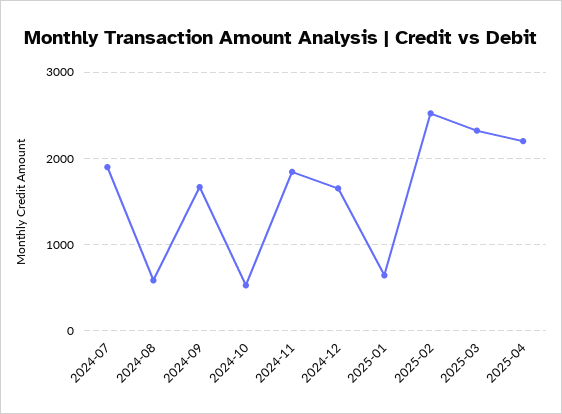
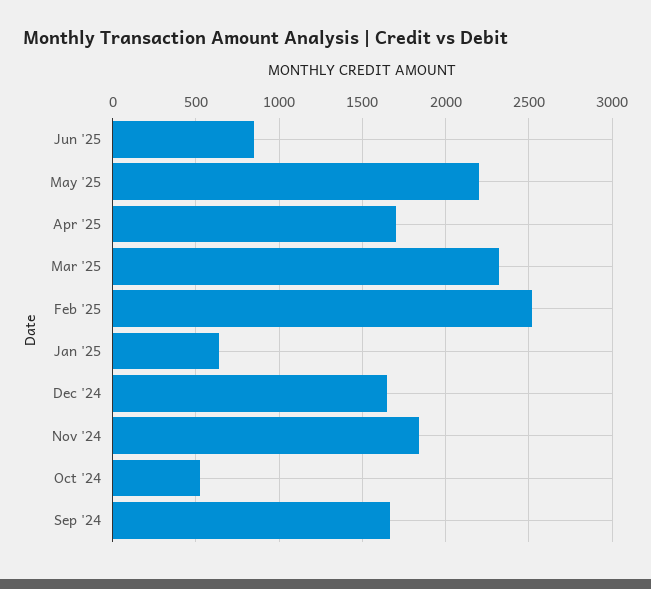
2024-07: 1900 -> none
2024-08: 600 -> none
2025-04: 2200 -> 1700
Jun '25: none -> 850
May '25: none -> 2200

